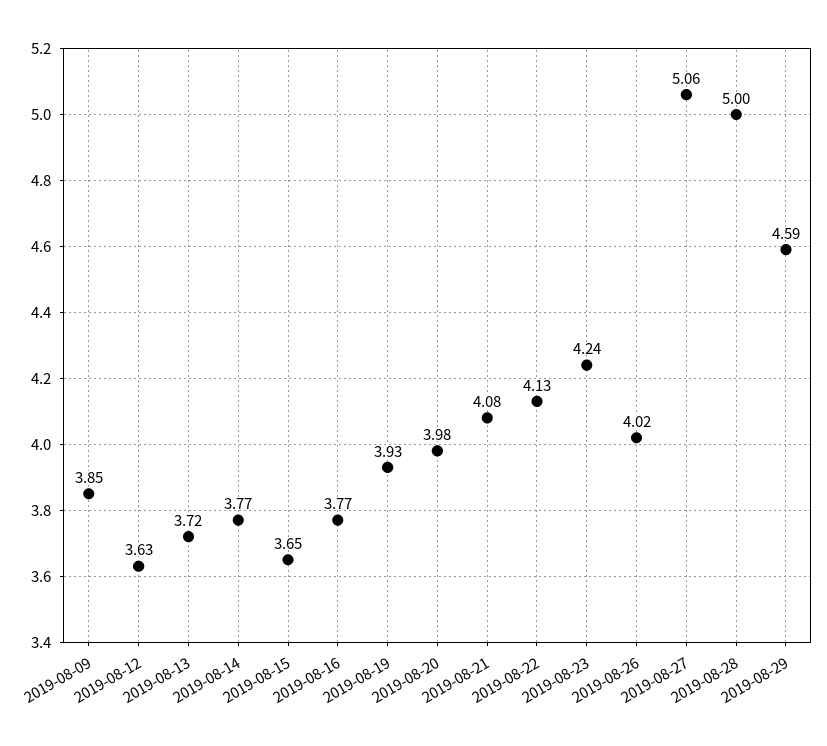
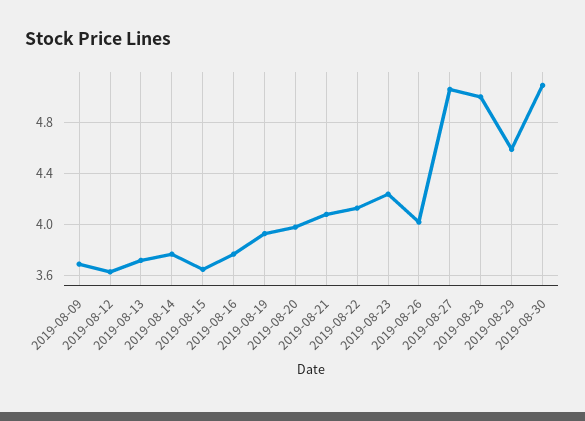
2019-08-09: 3.85 -> 3.7
2019-08-30: none -> 5.1

